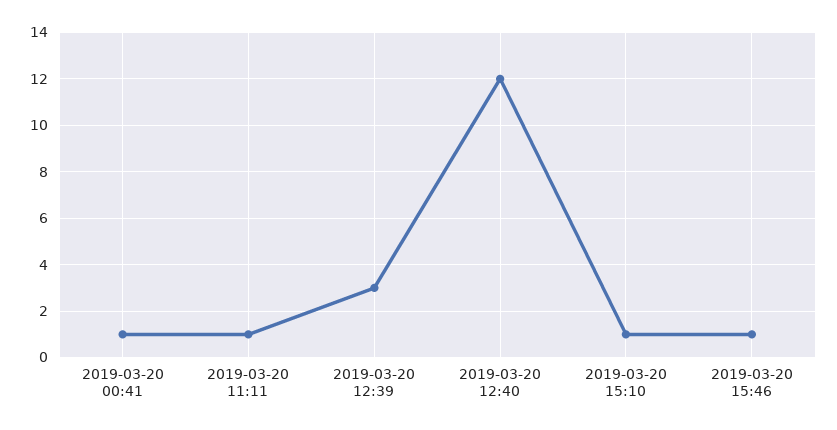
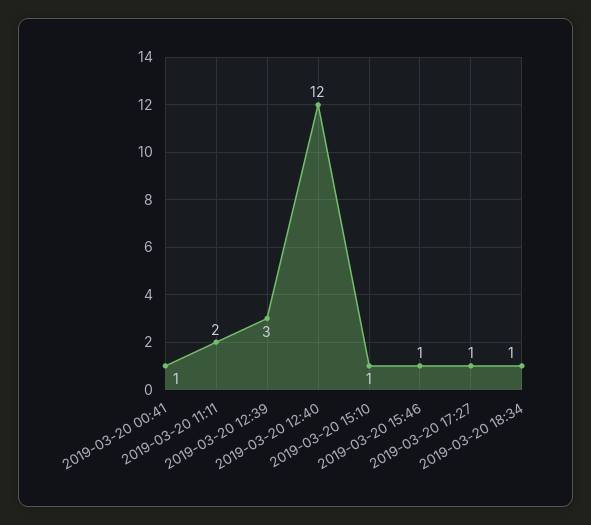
2019-03-20 11:11: 1 -> 2
2019-03-20 17:27: none -> 1
2019-03-20 18:34: none -> 1

